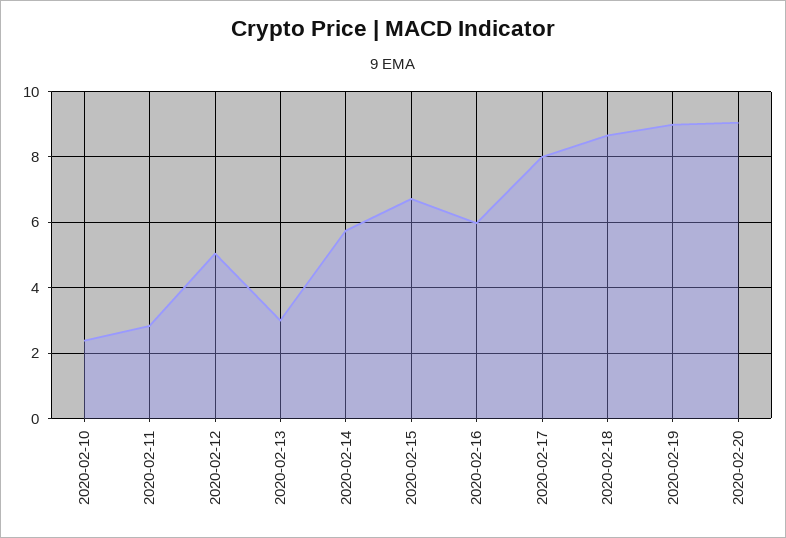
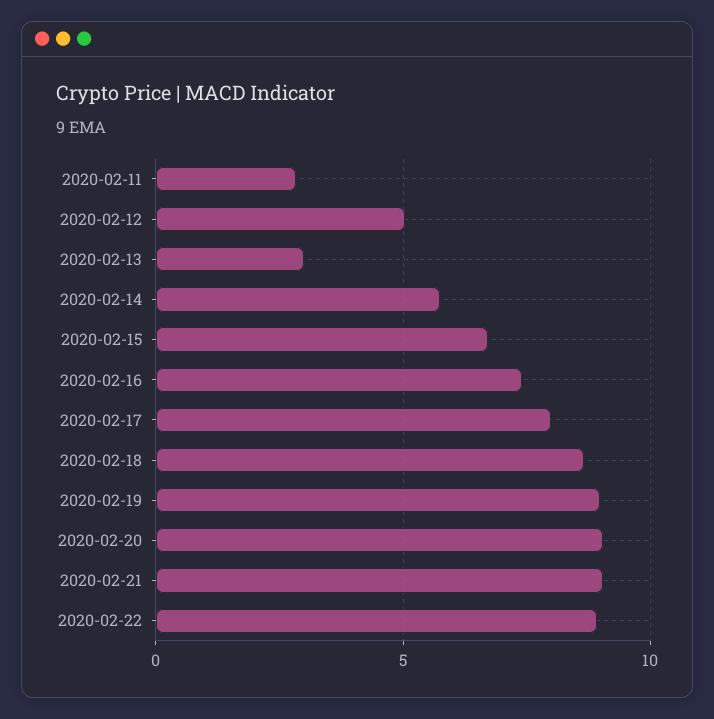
2020-02-10: 2.4 -> none
2020-02-16: 6 -> 7.5
2020-02-21: none -> 9
2020-02-22: none -> 9

